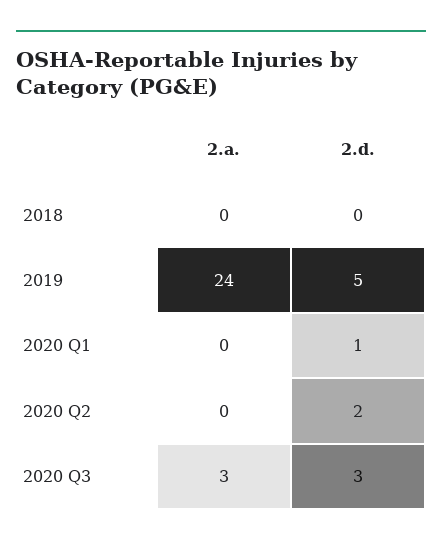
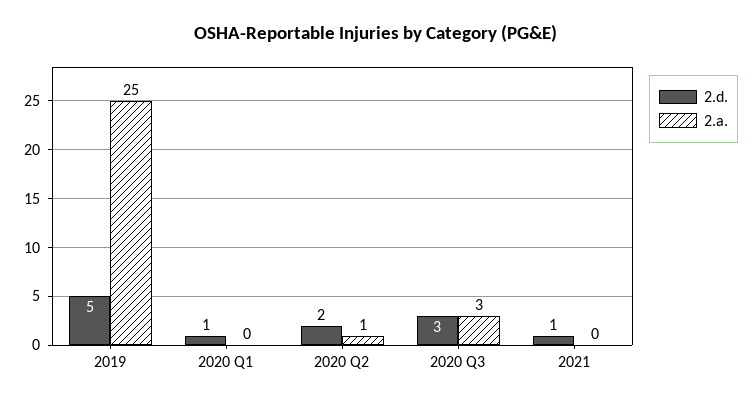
2.a., 2018: 0 -> none
2.d., 2018: 0 -> none
2.a., 2019: 24 -> 25
2.a., 2020 Q2: 0 -> 1
2.d., 2021: none -> 1
2.a., 2021: none -> 0

